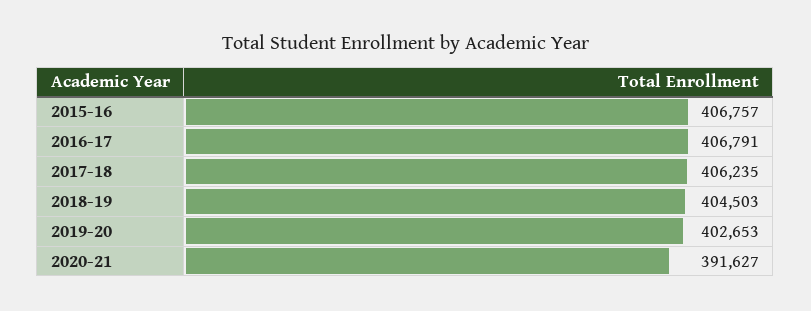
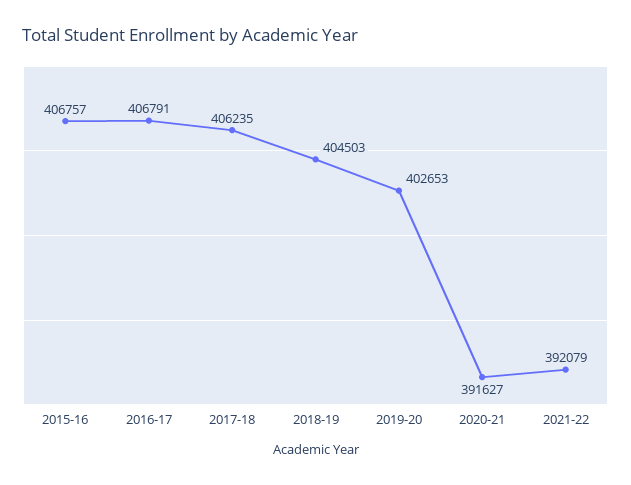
2021-22: none -> 392079

